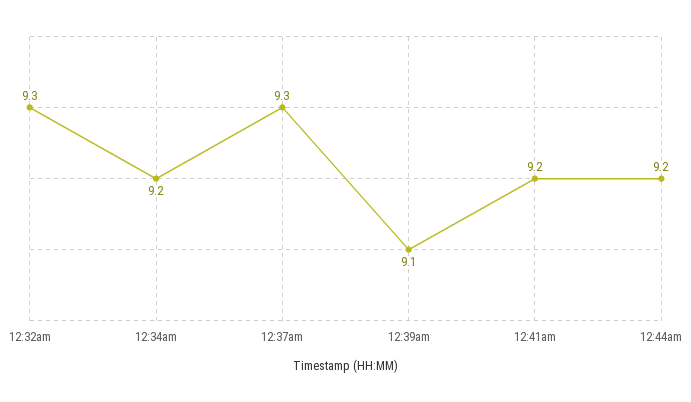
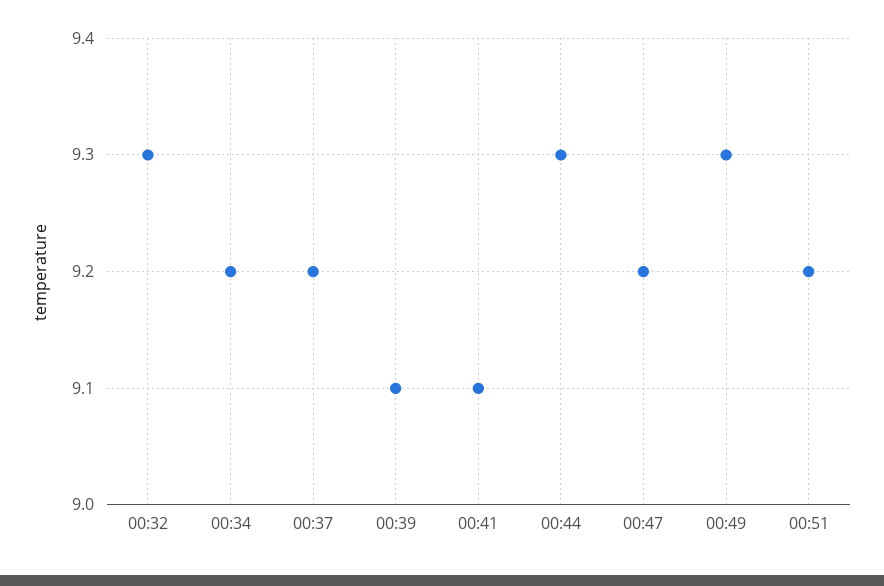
12:37am: 9.3 -> 9.2
12:41am: 9.2 -> 9.1
12:44am: 9.2 -> 9.3
00:47: none -> 9.2
00:49: none -> 9.3
00:51: none -> 9.2

